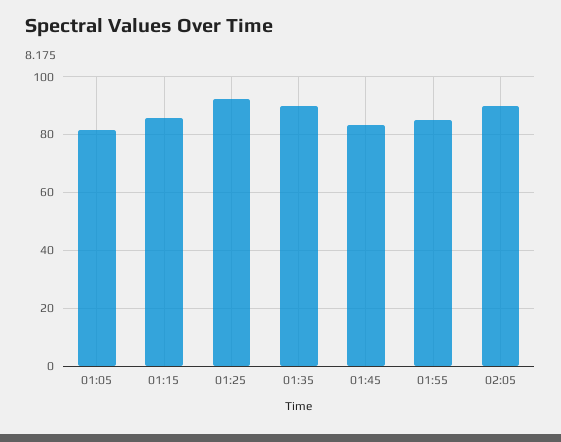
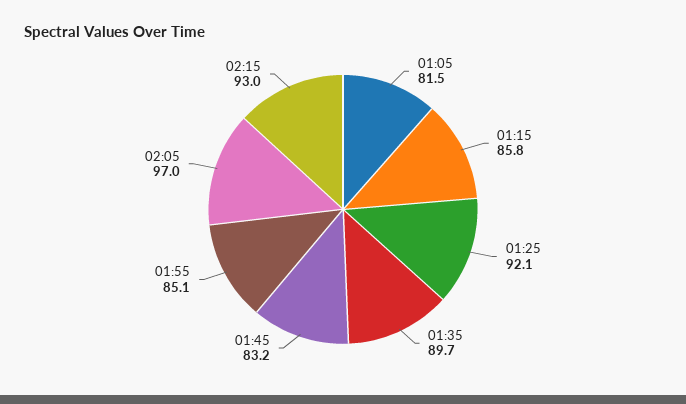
02:05: 90 -> 97
02:15: none -> 93

